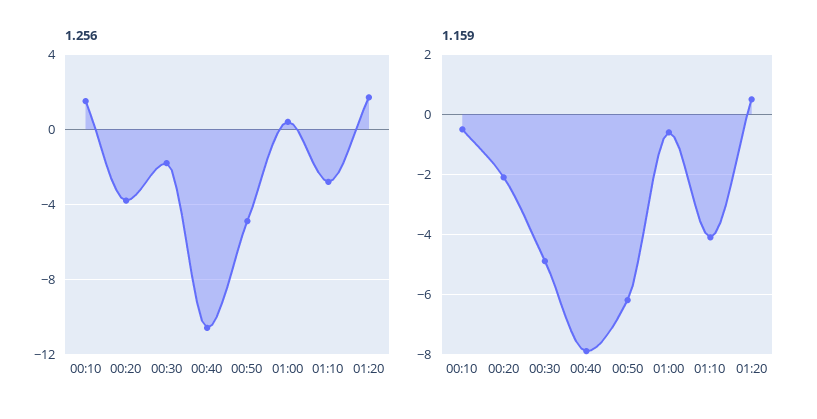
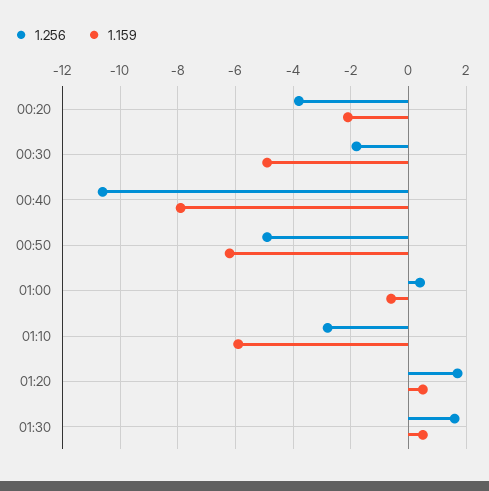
1.256, 00:10: 1.5 -> none
1.159, 00:10: -0.5 -> none
1.159, 01:10: -4 -> -6
1.256, 01:30: none -> 1.5
1.159, 01:30: none -> 0.5

